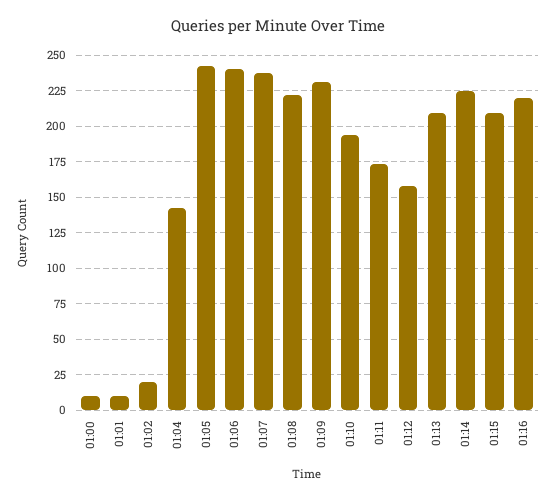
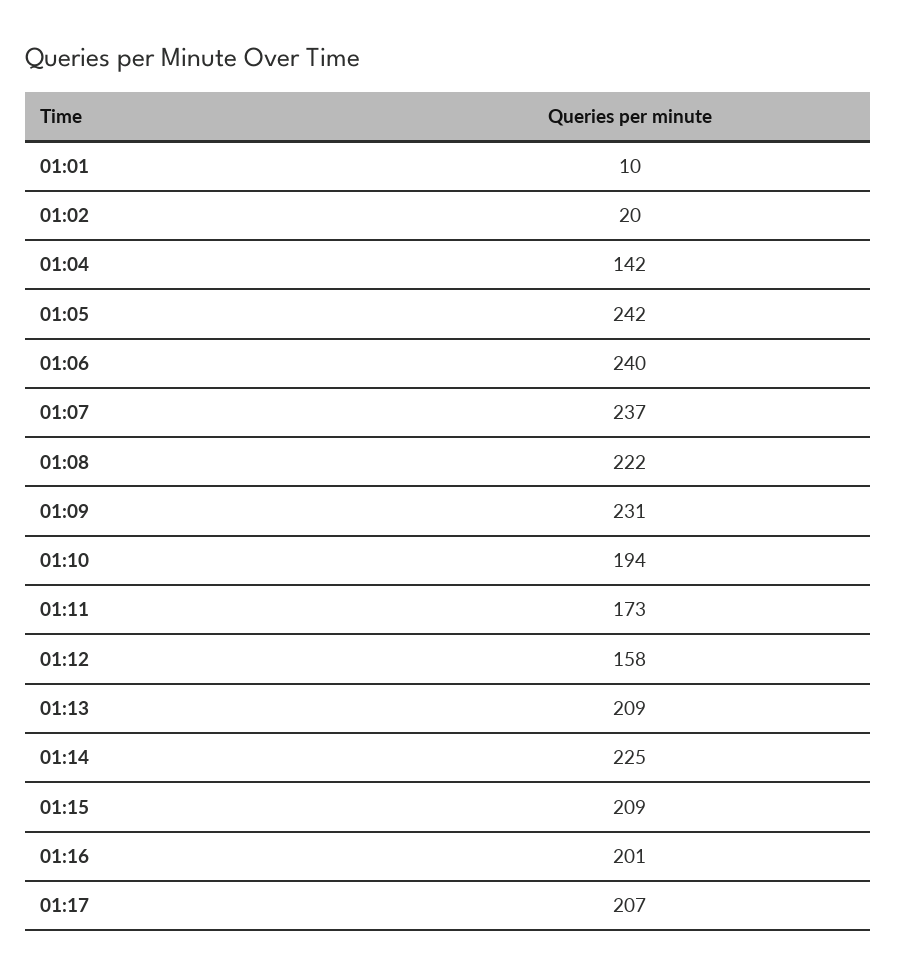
01:00: 10 -> none
01:16: 220 -> 201
01:17: none -> 207

